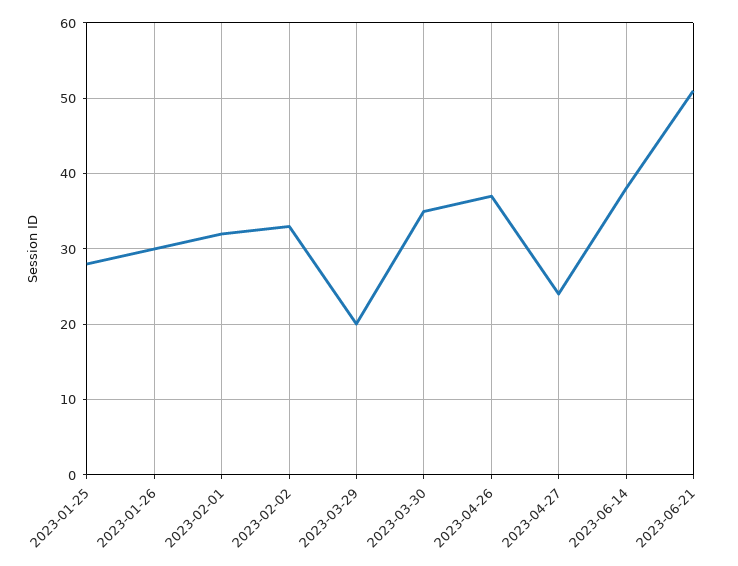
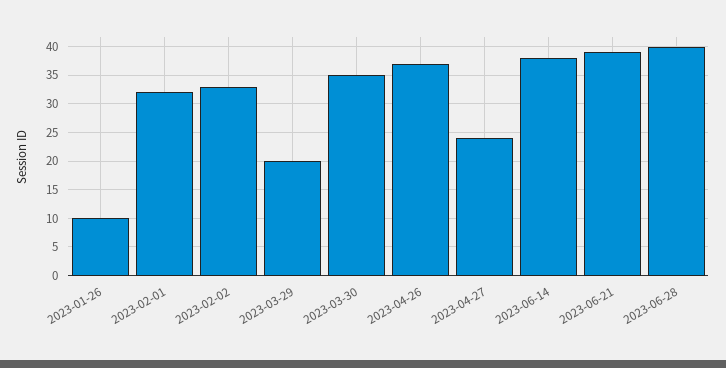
2023-01-25: 28 -> none
2023-01-26: 30 -> 10
2023-06-21: 51 -> 40
2023-06-28: none -> 40

